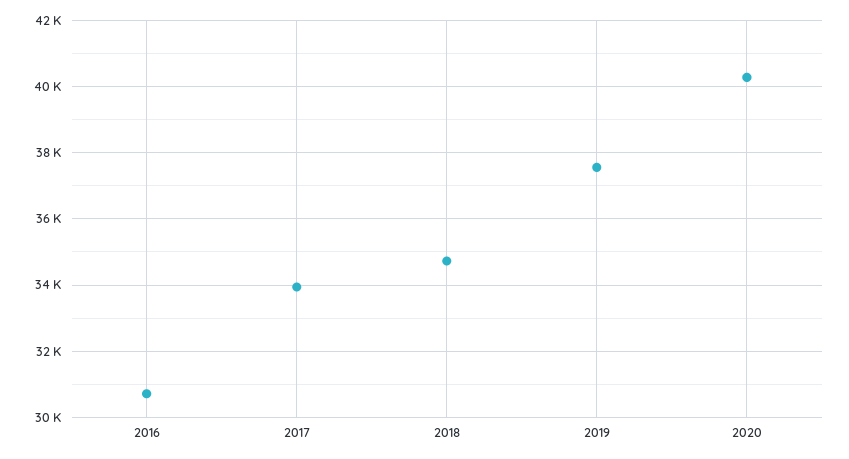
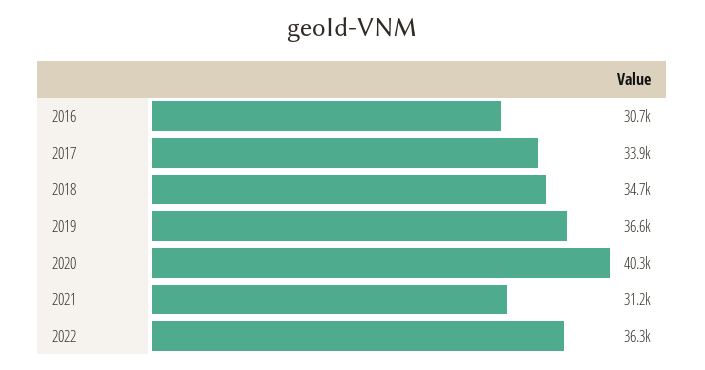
2019: 37600 -> 36600
2021: none -> 31200
2022: none -> 36300

